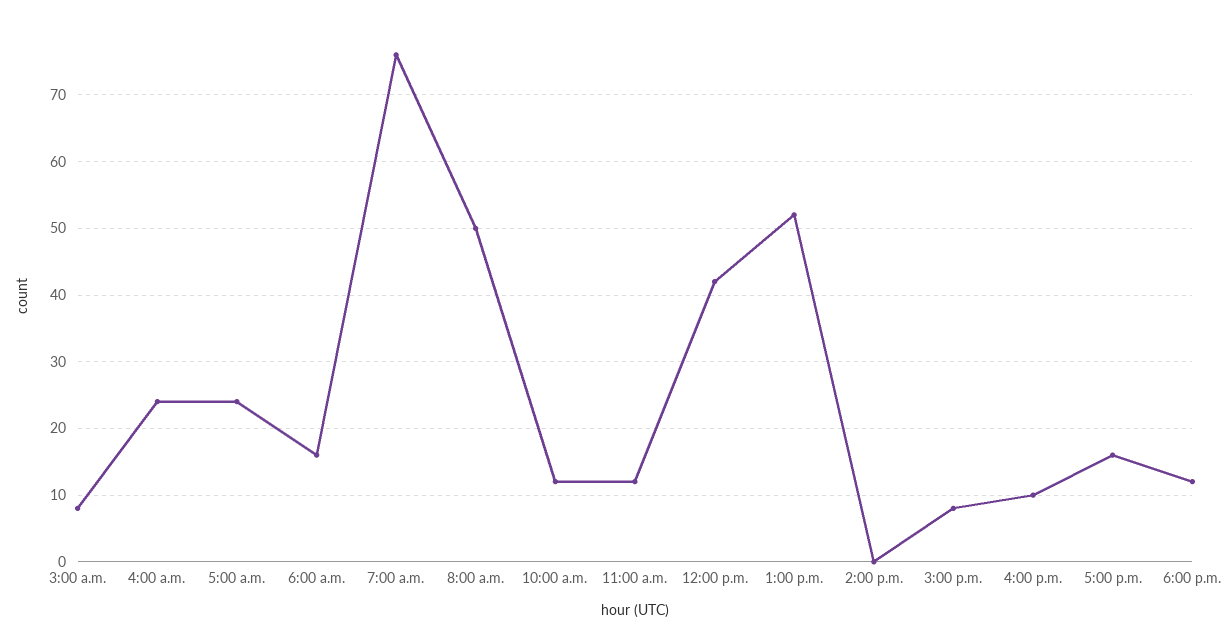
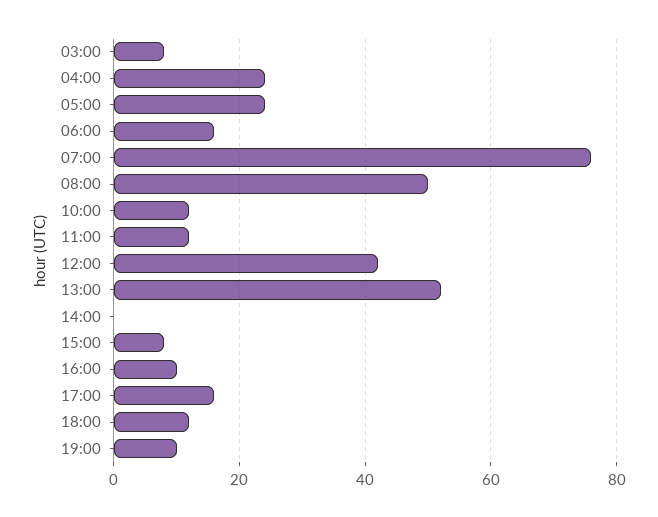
19:00: none -> 10

